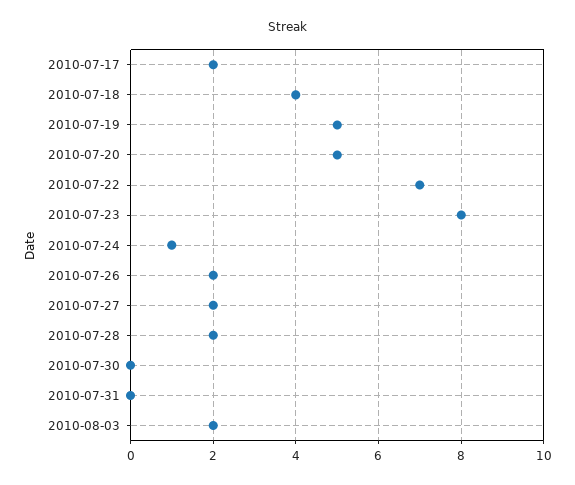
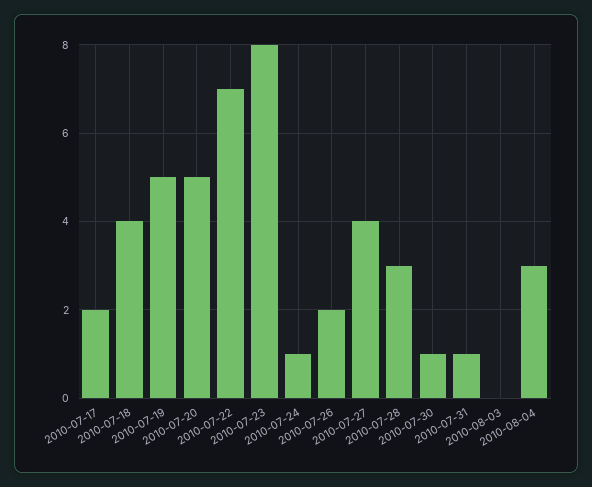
2010-07-27: 2 -> 4
2010-07-28: 2 -> 3
2010-07-30: 0 -> 1
2010-07-31: 0 -> 1
2010-08-03: 2 -> 0
2010-08-04: none -> 3

